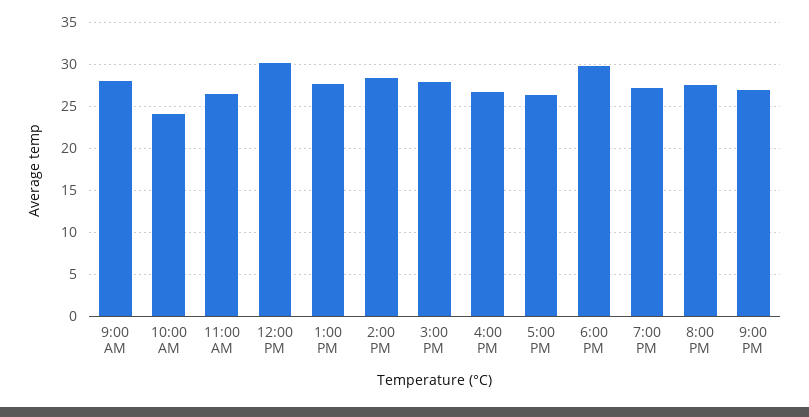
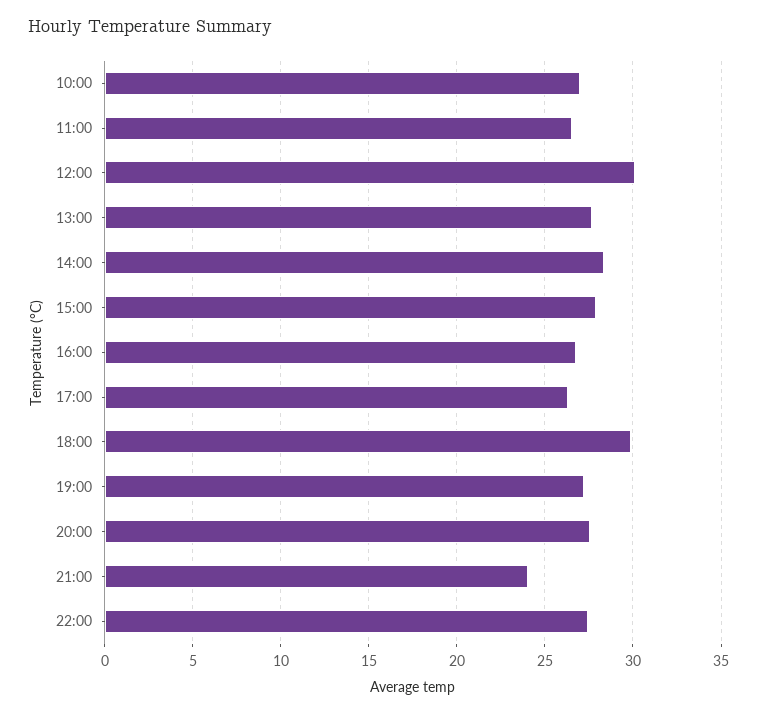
9:00 AM: 28 -> none
10:00 AM: 24 -> 27
9:00 PM: 27 -> 24
22:00: none -> 27.5

